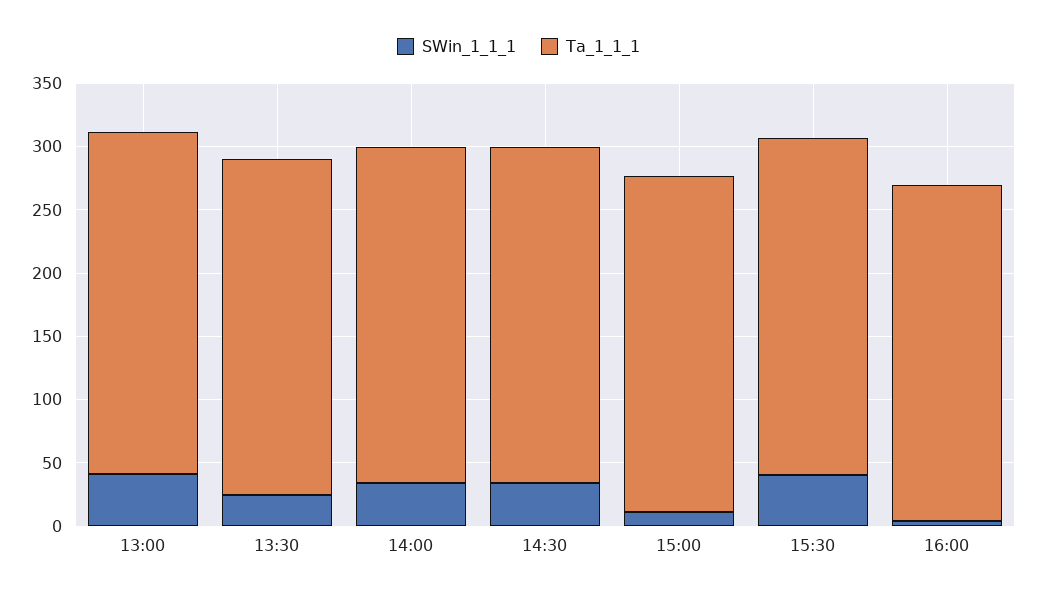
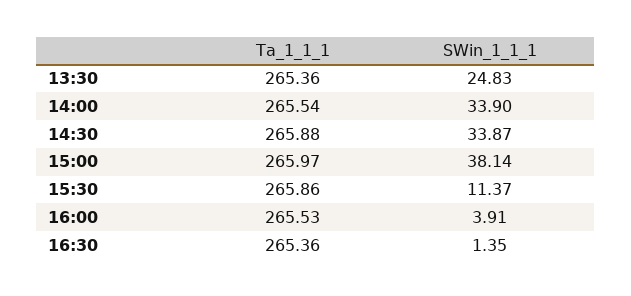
SWin_1_1_1, 13:00: 40 -> none
Ta_1_1_1, 13:00: 270 -> none
SWin_1_1_1, 15:00: 10 -> 38.14
SWin_1_1_1, 15:30: 40 -> 11.37
Ta_1_1_1, 16:30: none -> 265.36
SWin_1_1_1, 16:30: none -> 1.35

